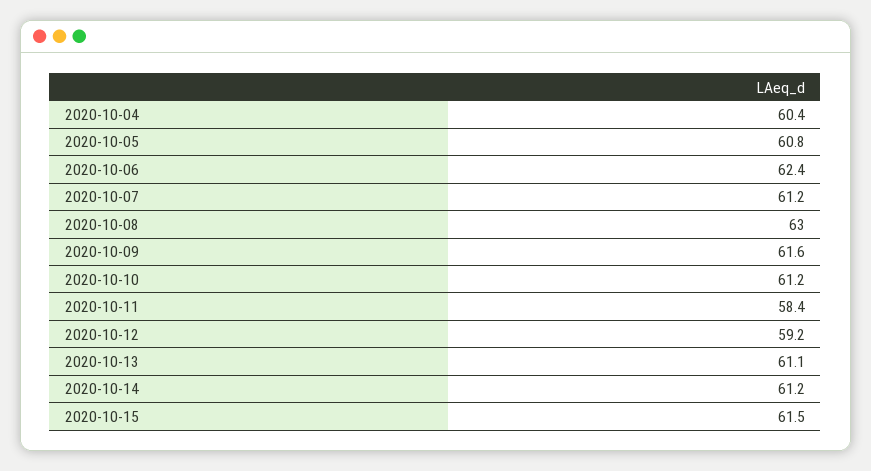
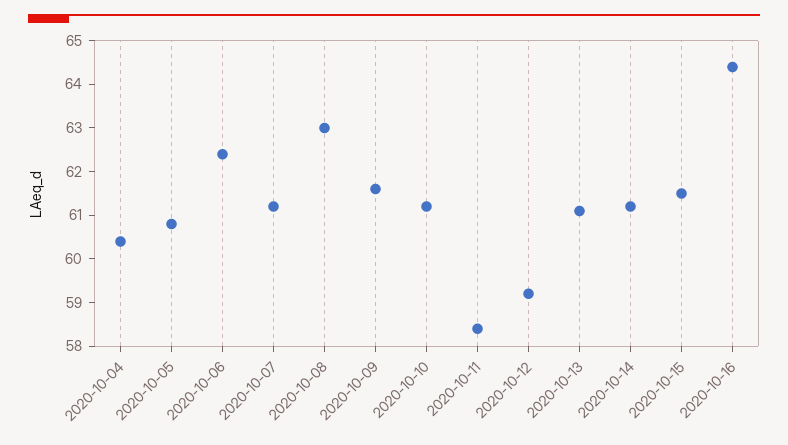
2020-10-16: none -> 64.5

